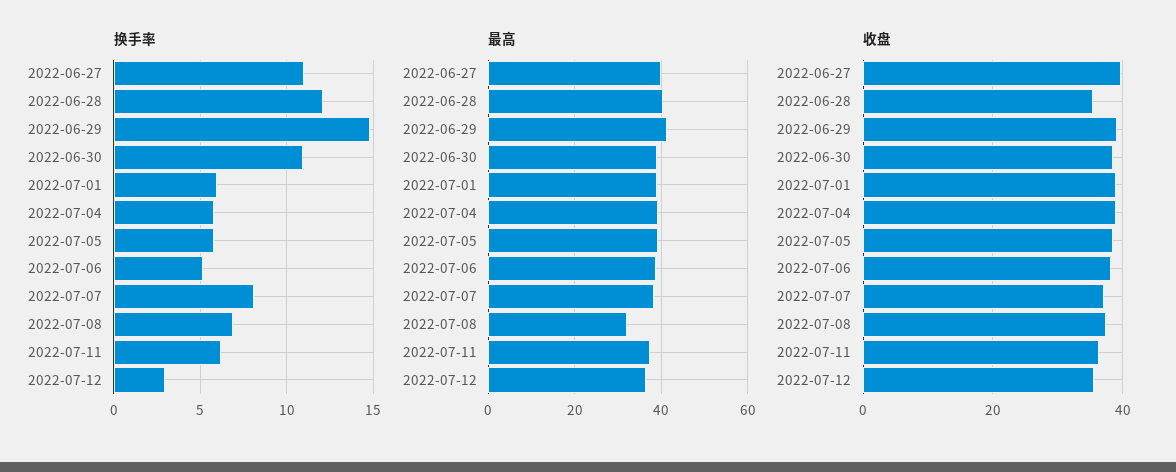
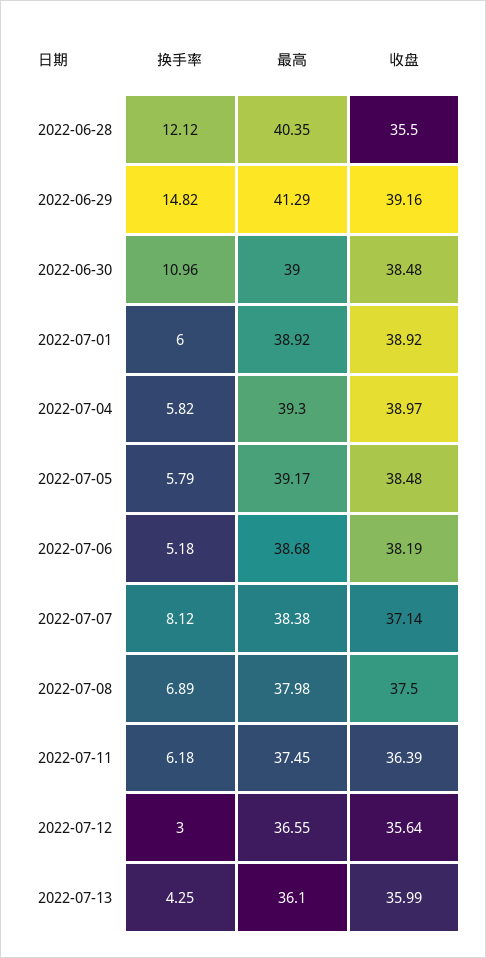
换手率, 2022-06-27: 11 -> none
最高, 2022-06-27: 40 -> none
最高, 2022-07-08: 32 -> 37.98
收盘, 2022-06-27: 40 -> none
换手率, 2022-07-13: none -> 4.25
最高, 2022-07-13: none -> 36.1
收盘, 2022-07-13: none -> 35.99

